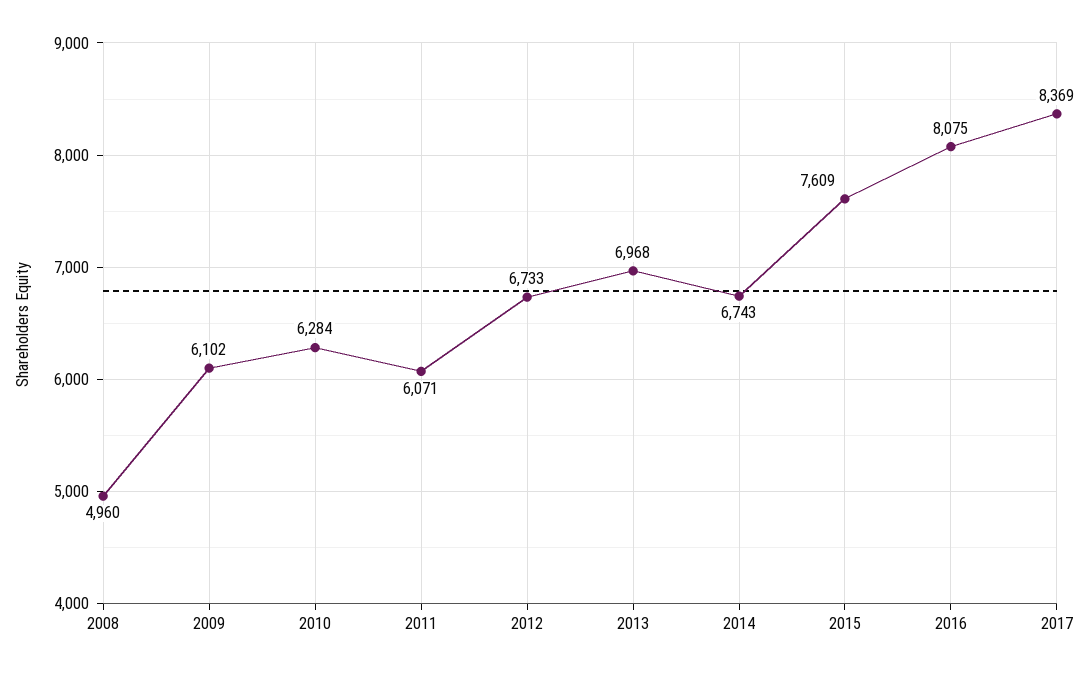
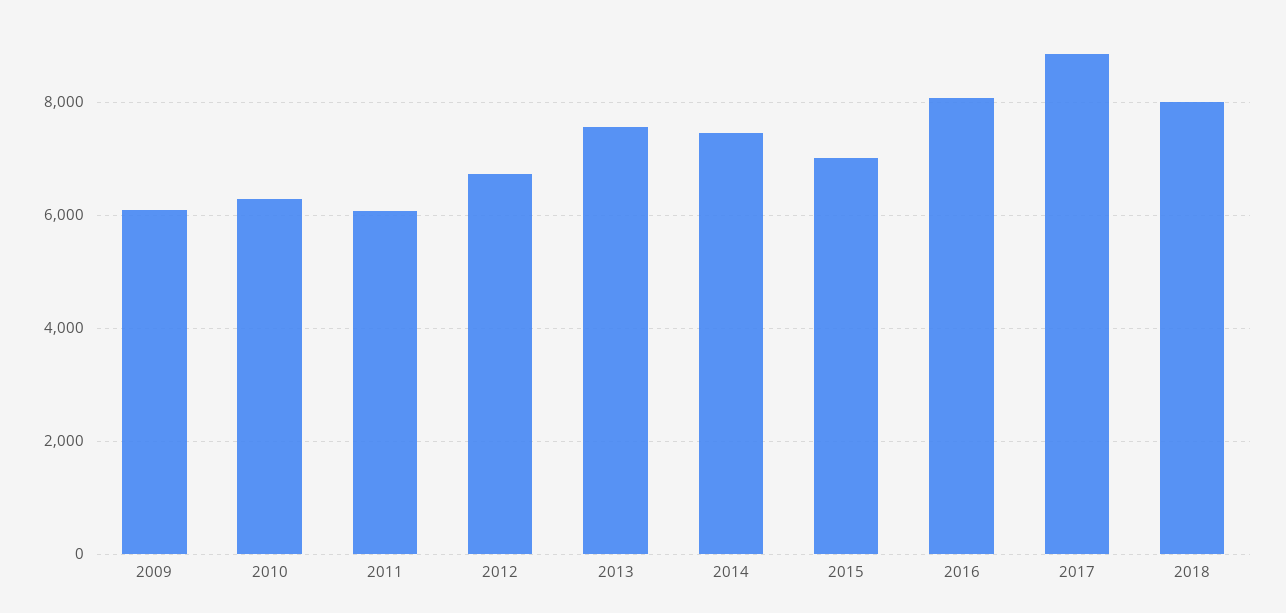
2008: 4960 -> none
2013: 6968 -> 7600
2014: 6743 -> 7400
2015: 7609 -> 7000
2017: 8369 -> 8800
2018: none -> 8000

